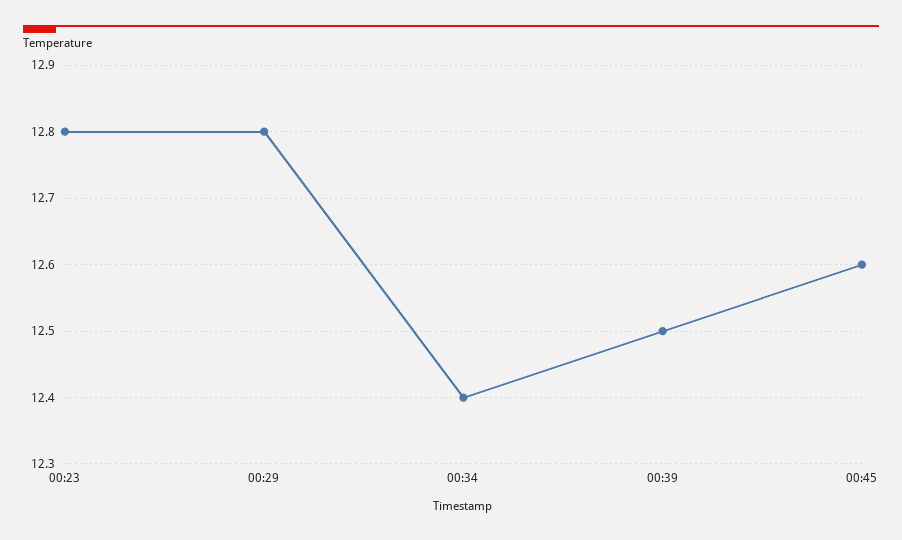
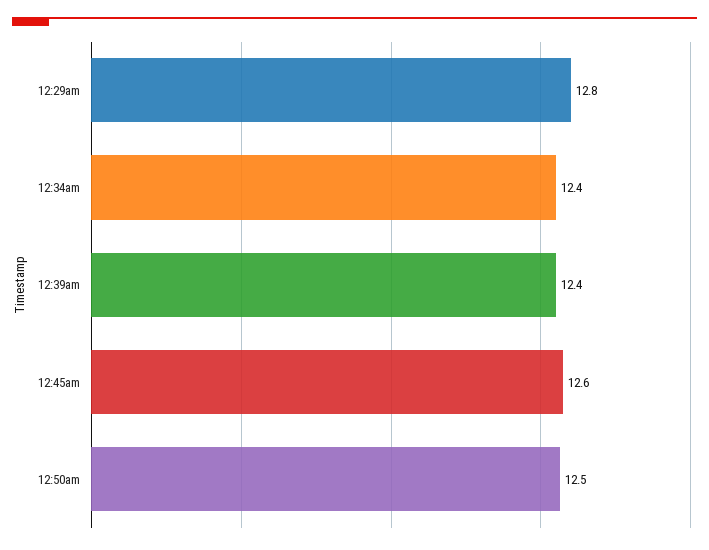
00:23: 12.8 -> none
00:39: 12.5 -> 12.4
12:50am: none -> 12.5

